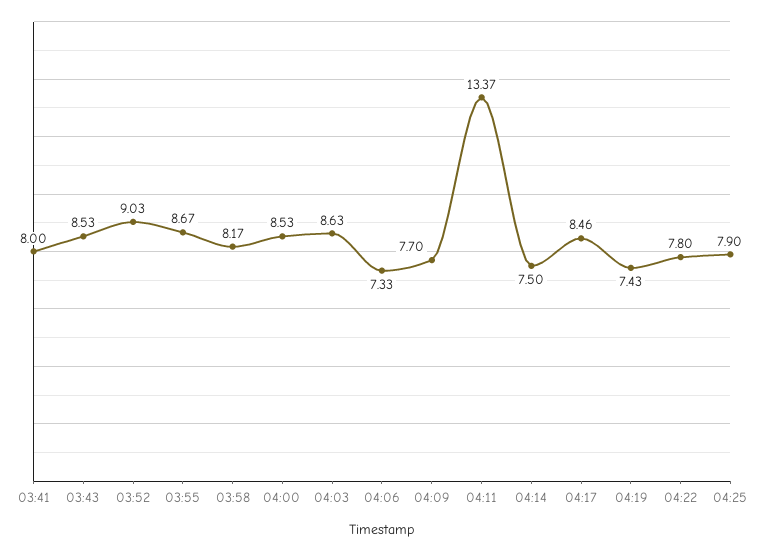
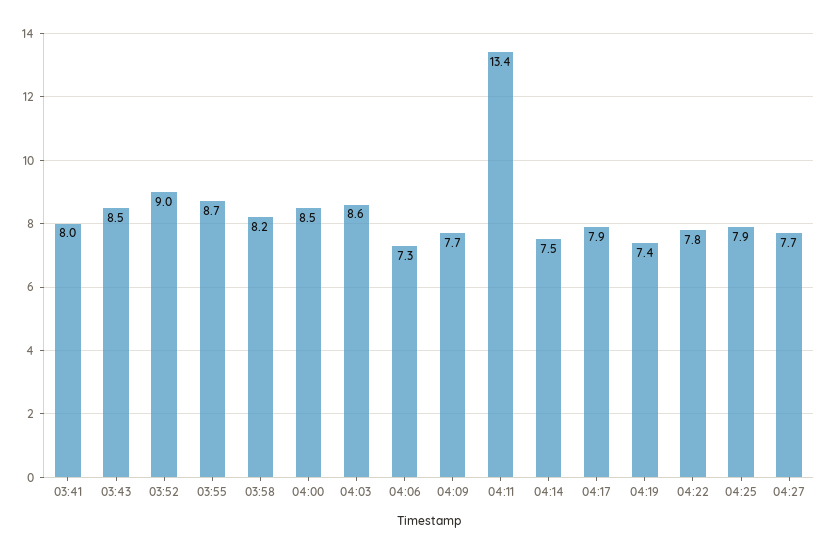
04:17: 8.46 -> 7.9
04:27: none -> 7.7

